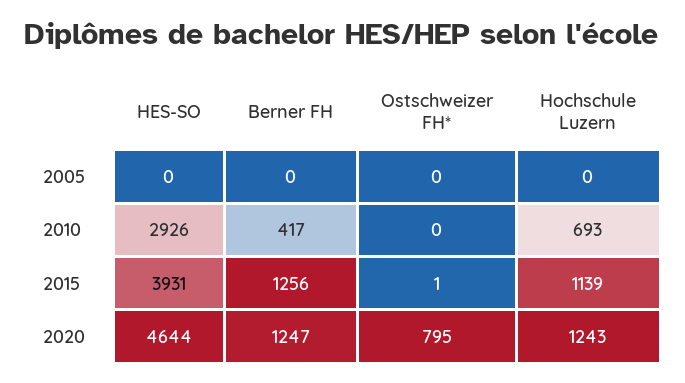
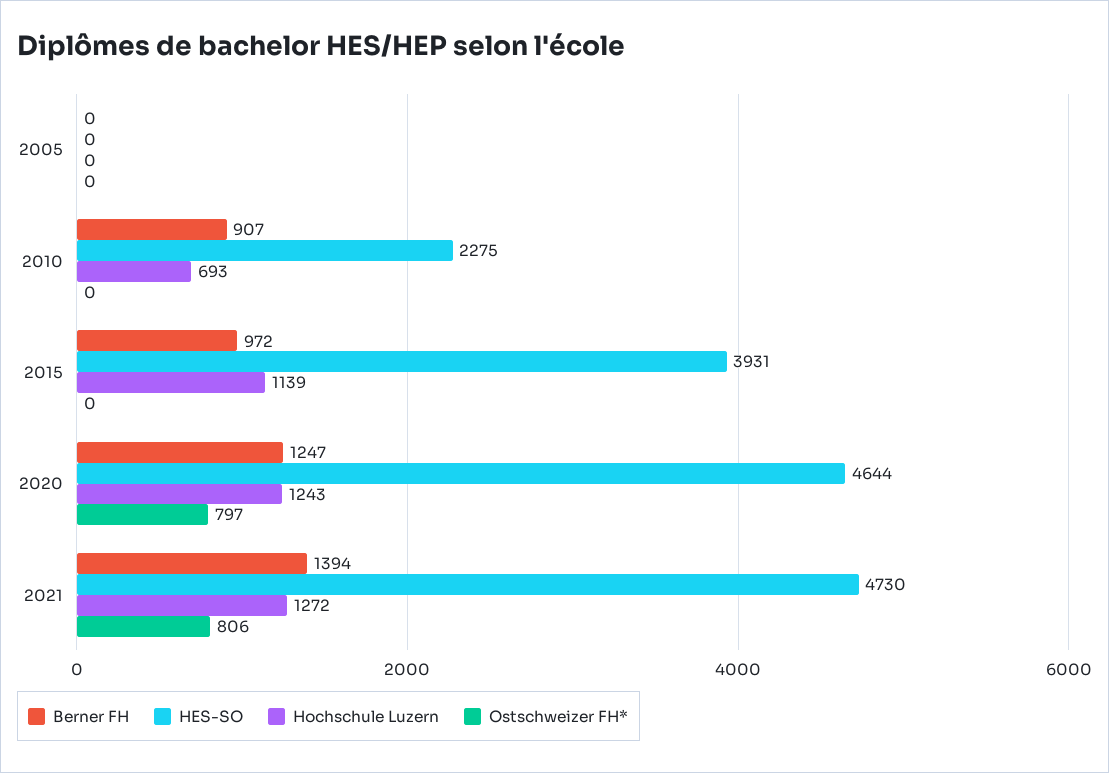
HES-SO, 2010: 2926 -> 2275
Berner FH, 2010: 417 -> 907
Berner FH, 2015: 1256 -> 972
Ostschweizer FH*, 2015: 1 -> 0
Ostschweizer FH*, 2020: 795 -> 797
Berner FH, 2021: none -> 1394
HES-SO, 2021: none -> 4730
Hochschule Luzern, 2021: none -> 1272
Ostschweizer FH*, 2021: none -> 806

